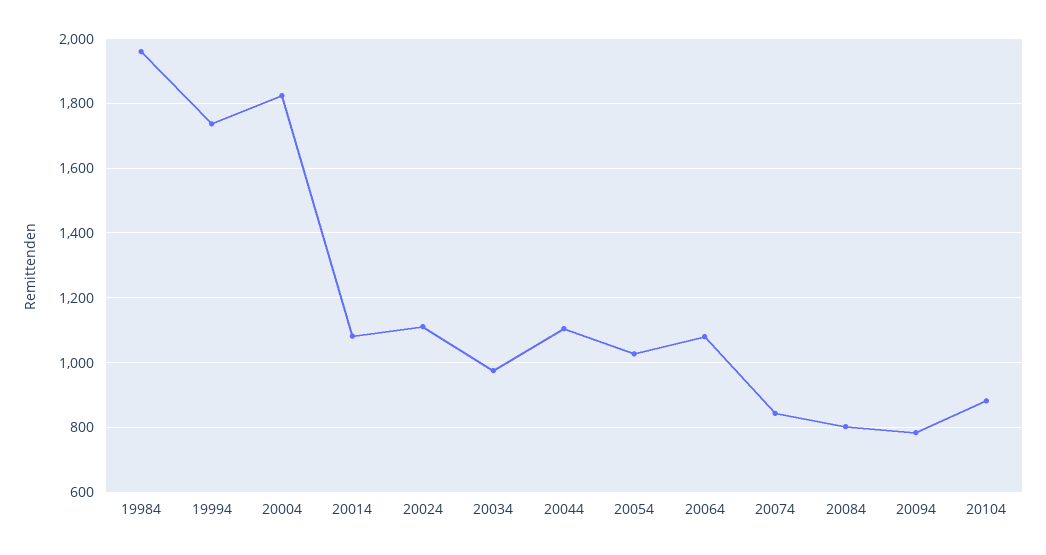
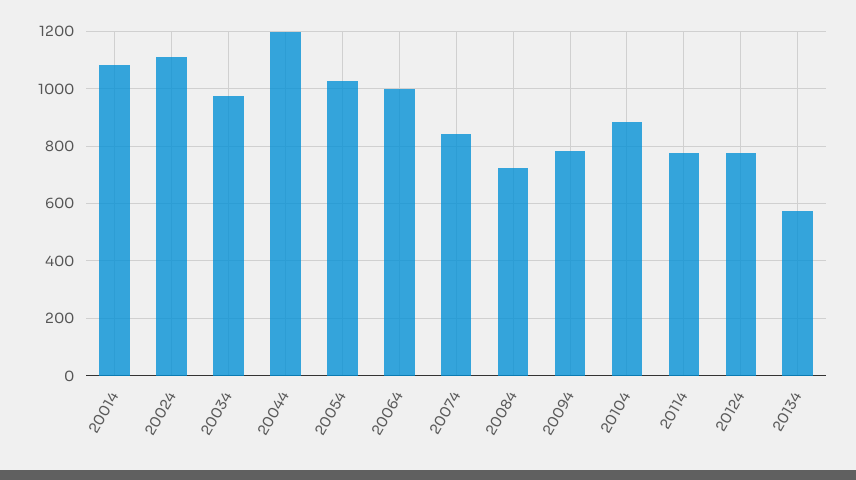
19984: 1960 -> none
19994: 1740 -> none
20004: 1820 -> none
20044: 1100 -> 1200
20064: 1080 -> 1000
20084: 800 -> 725
20114: none -> 775
20124: none -> 775
20134: none -> 575

